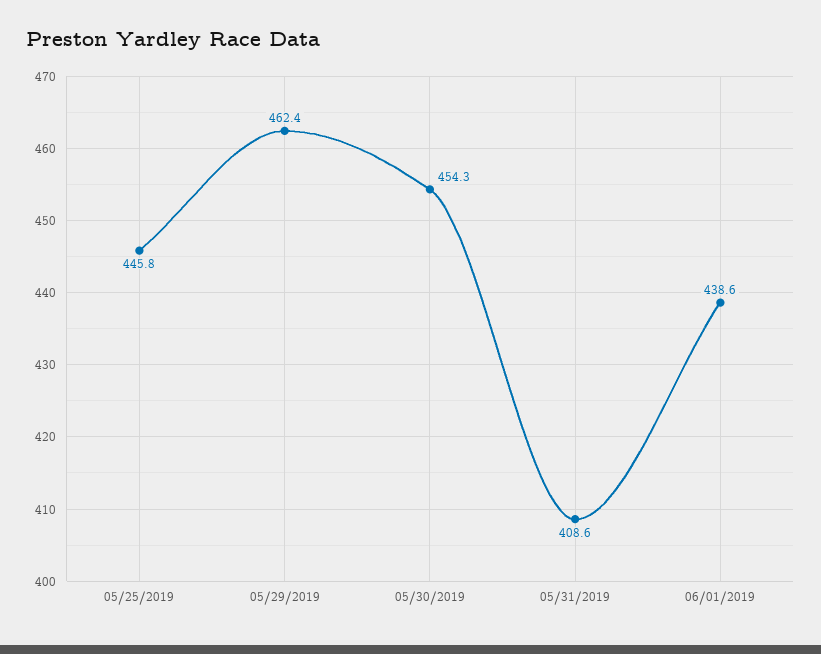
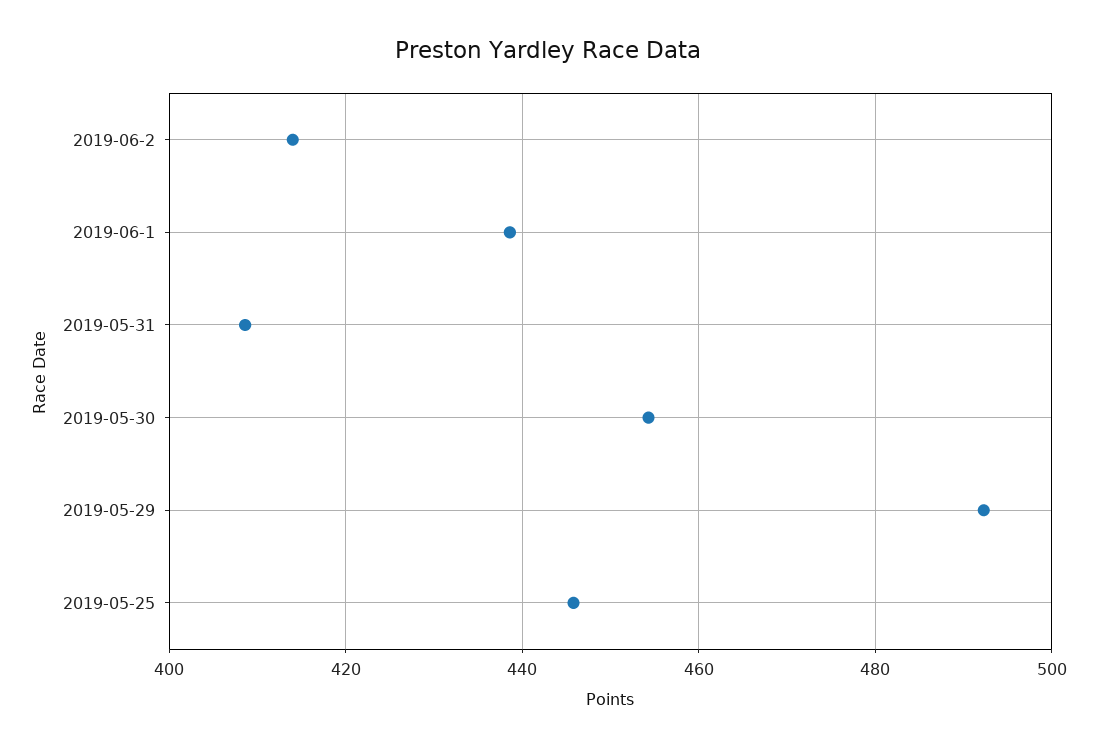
05/29/2019: 462.4 -> 492
2019-06-2: none -> 414

